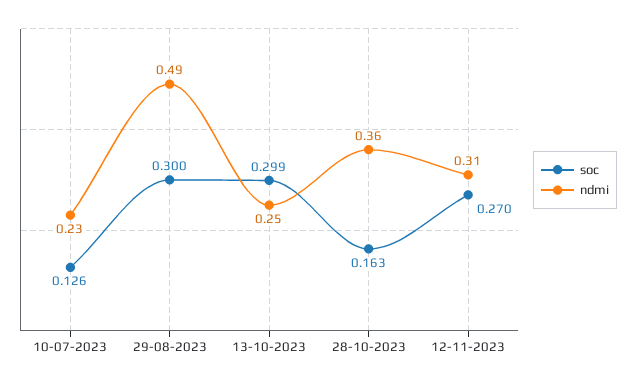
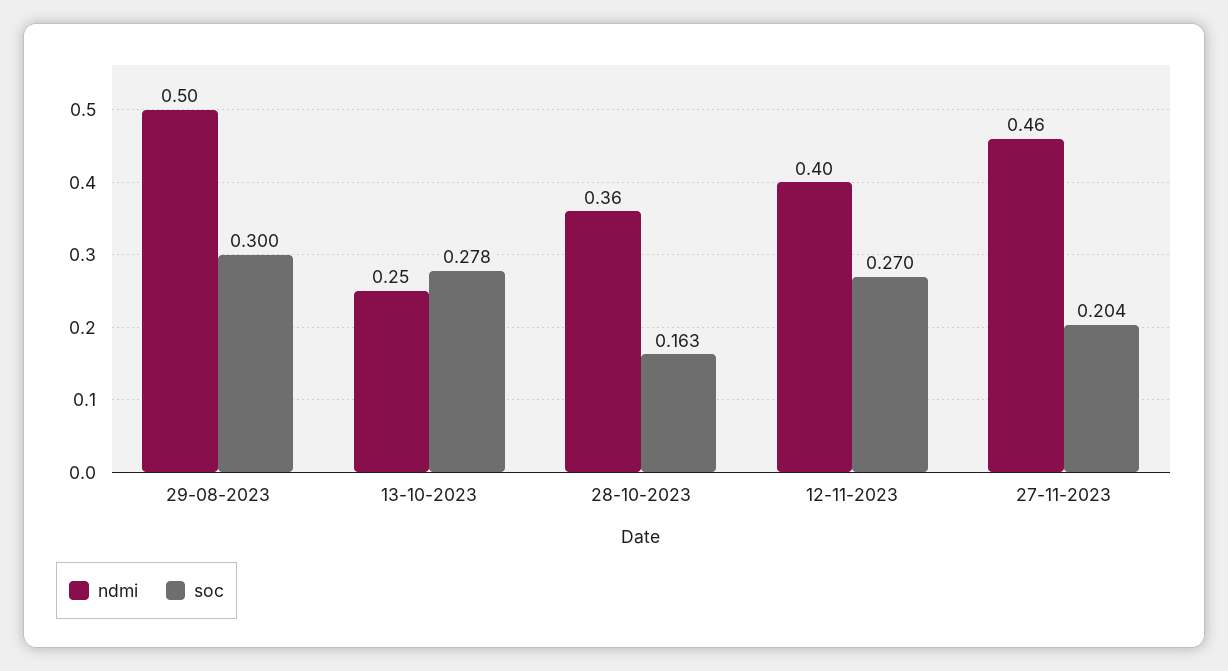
soc, 10-07-2023: 0.126 -> none
ndmi, 10-07-2023: 0.23 -> none
ndmi, 29-08-2023: 0.49 -> 0.5
soc, 13-10-2023: 0.299 -> 0.278
ndmi, 12-11-2023: 0.31 -> 0.4
ndmi, 27-11-2023: none -> 0.46
soc, 27-11-2023: none -> 0.204

